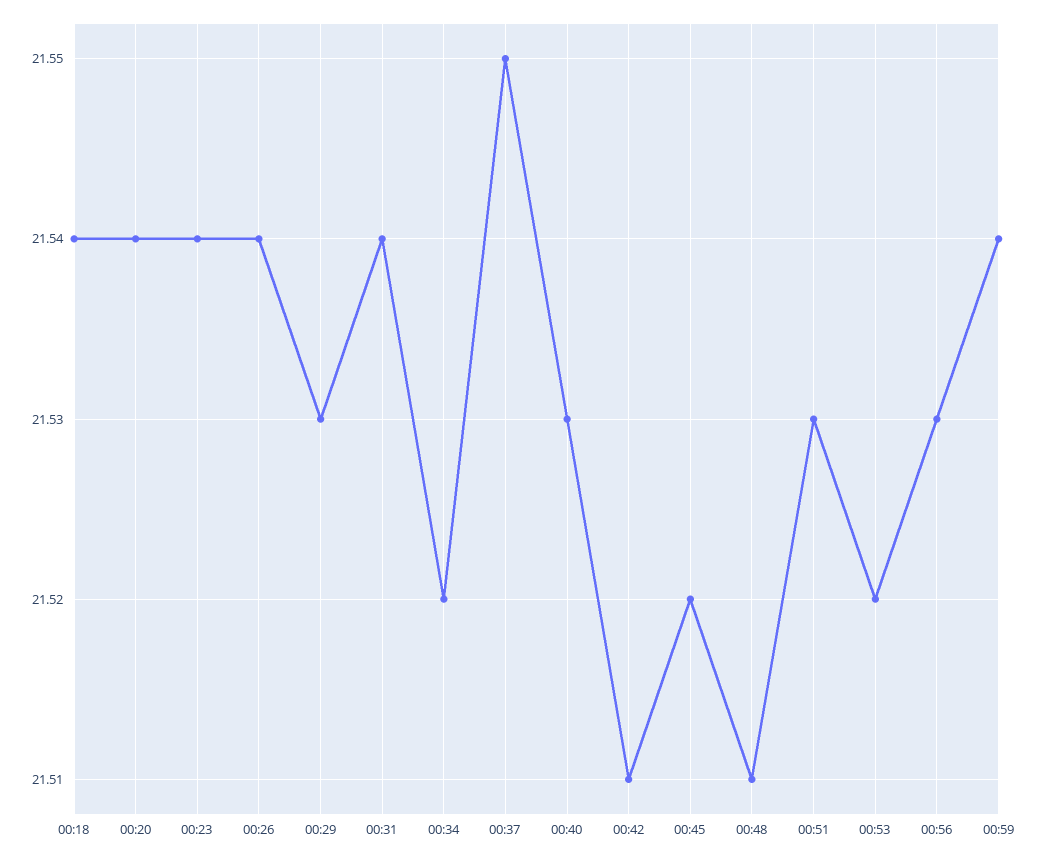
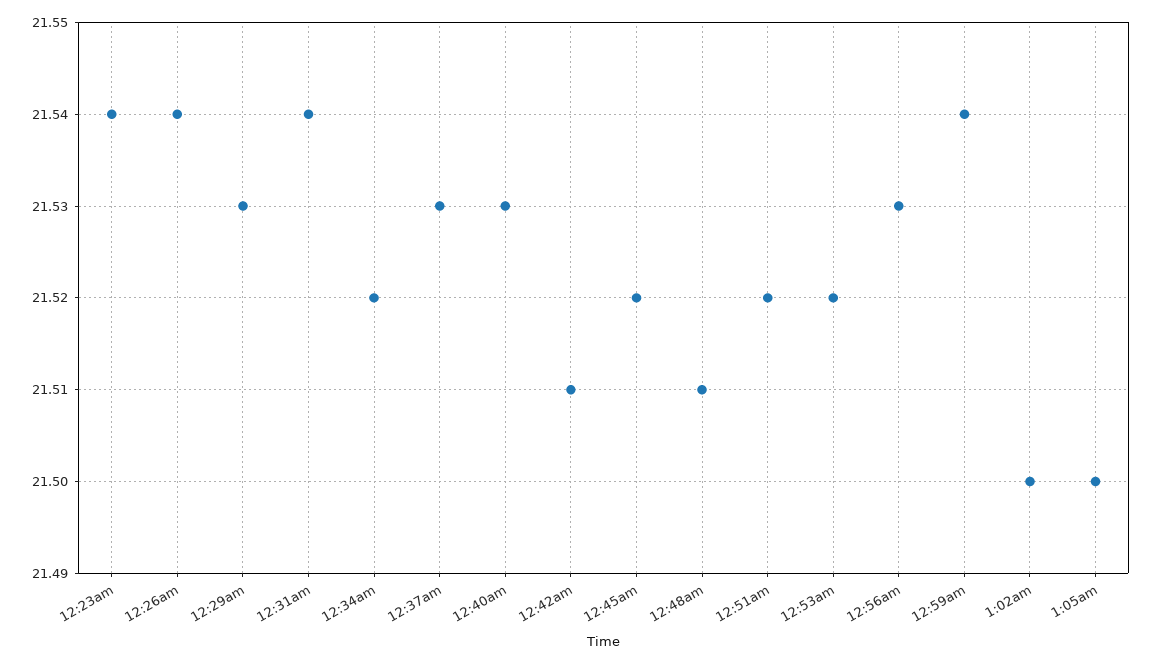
00:18: 21.54 -> none
00:20: 21.54 -> none
00:37: 21.55 -> 21.53
00:51: 21.53 -> 21.52
1:02am: none -> 21.5
1:05am: none -> 21.5

